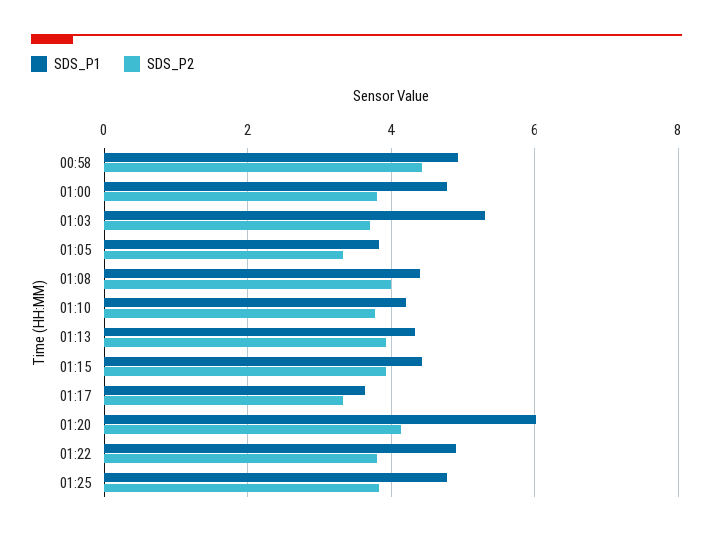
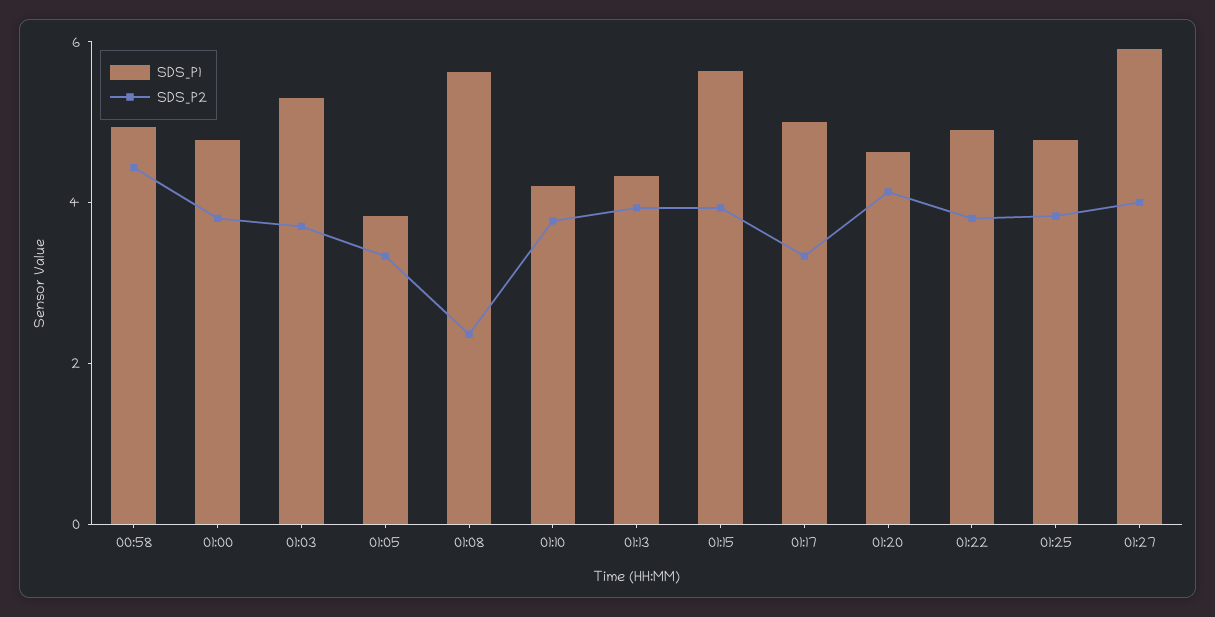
SDS_P1, 01:08: 4.4 -> 5.5
SDS_P2, 01:08: 4 -> 2.5
SDS_P1, 01:15: 4.4 -> 5.5
SDS_P1, 01:17: 3.6 -> 5
SDS_P1, 01:20: 6 -> 4.5
SDS_P1, 01:27: none -> 6
SDS_P2, 01:27: none -> 4

